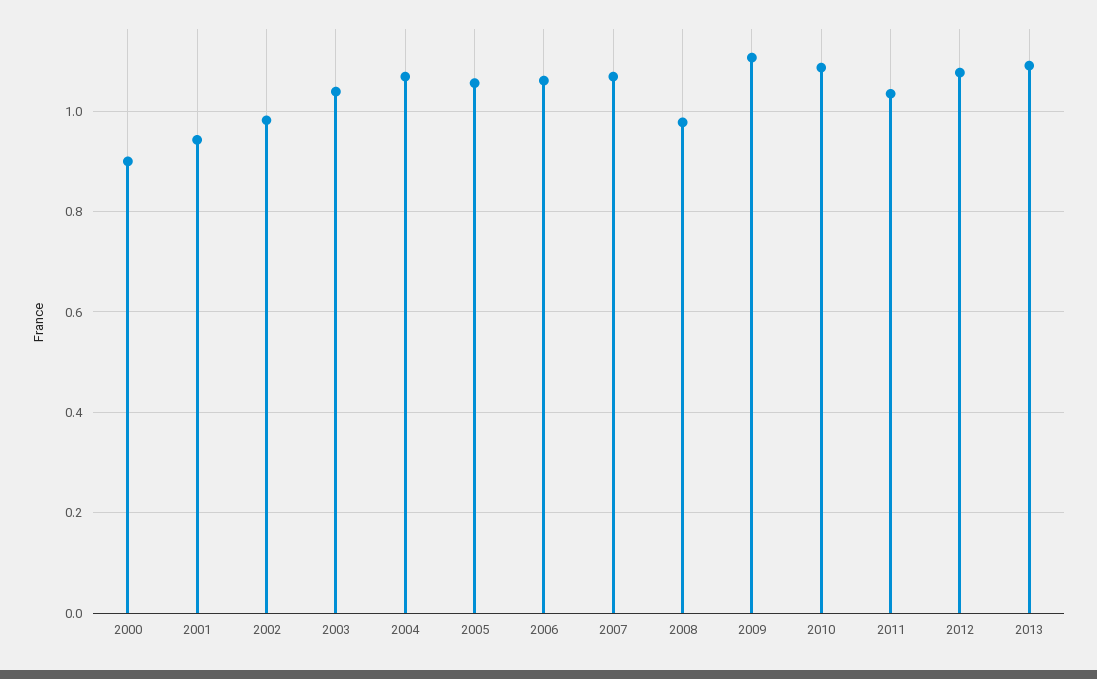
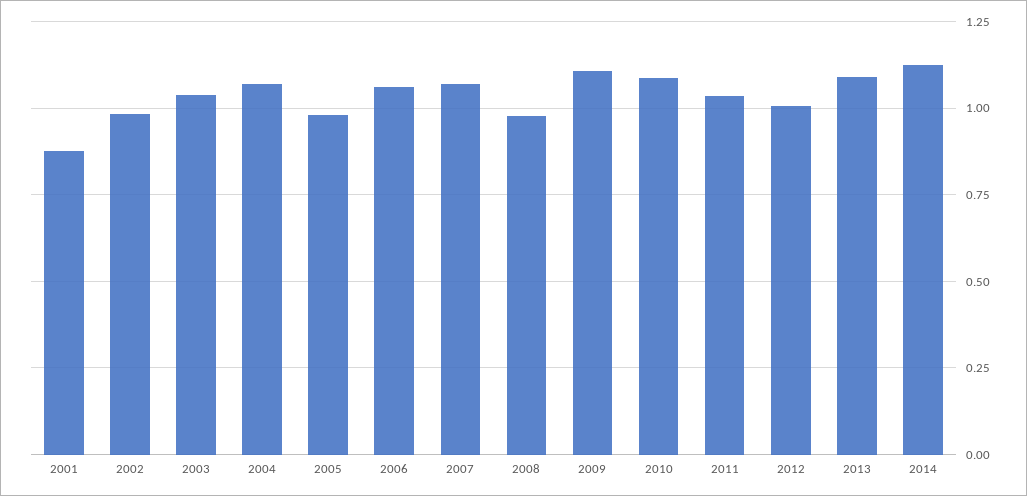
2000: 0.9 -> none
2001: 0.94 -> 0.875
2005: 1.06 -> 0.975
2012: 1.08 -> 1
2014: none -> 1.125

